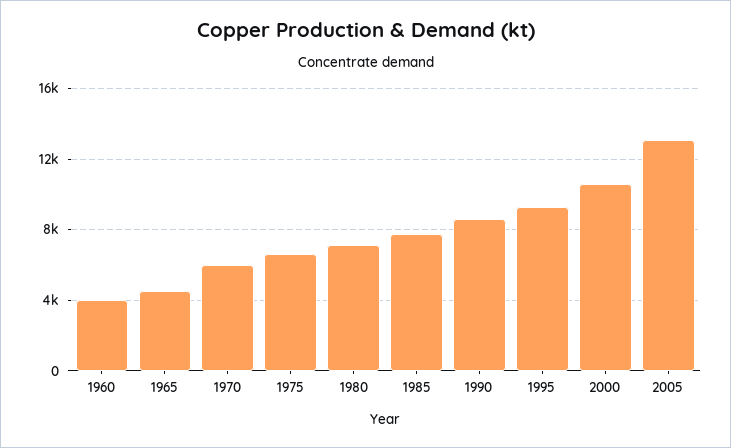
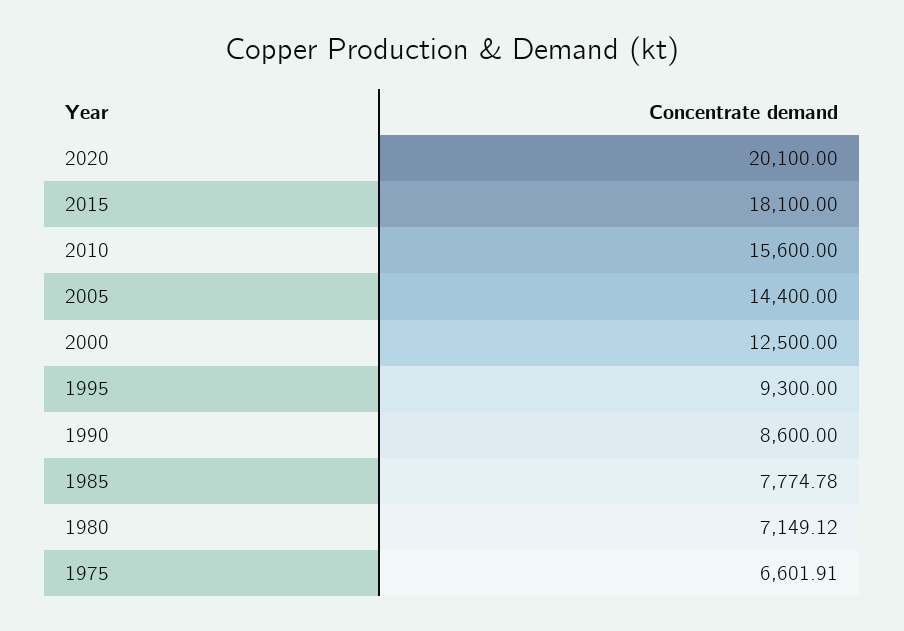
1960: 4000 -> none
1965: 4500 -> none
1970: 6000 -> none
2000: 10500 -> 12500
2005: 13000 -> 14400
2020: none -> 20100
2015: none -> 18100
2010: none -> 15600

